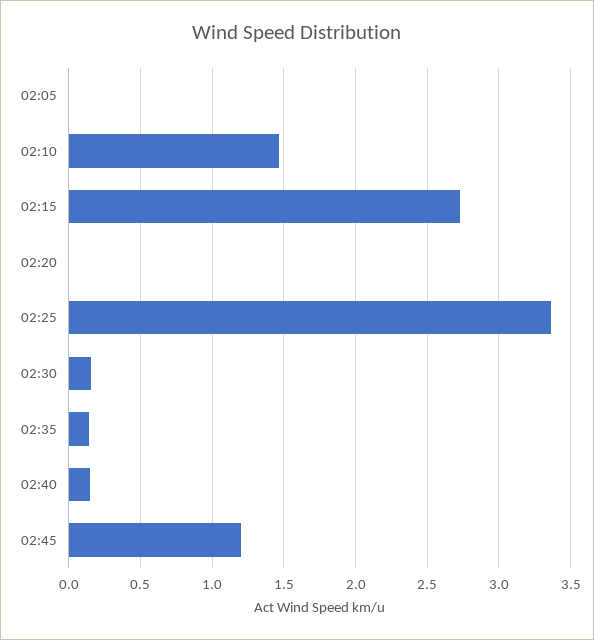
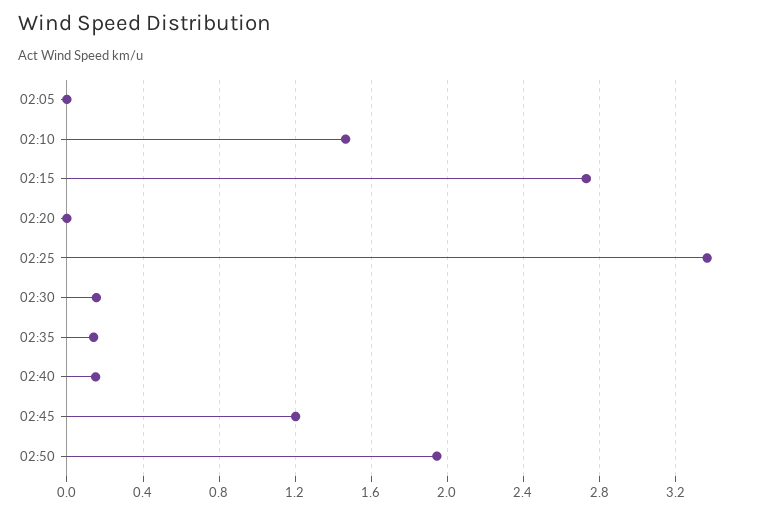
02:50: none -> 1.95

